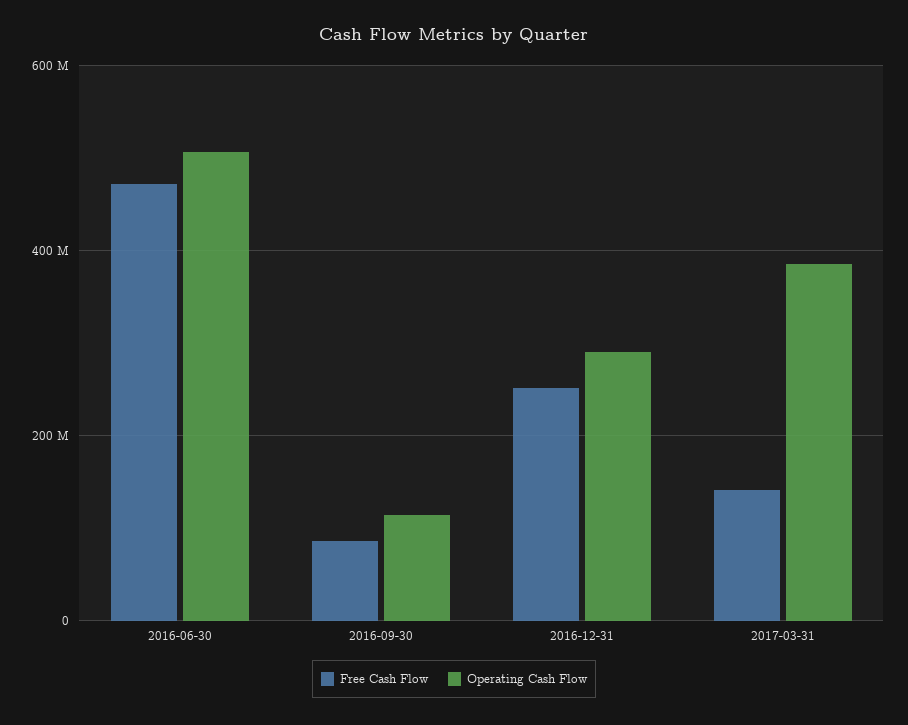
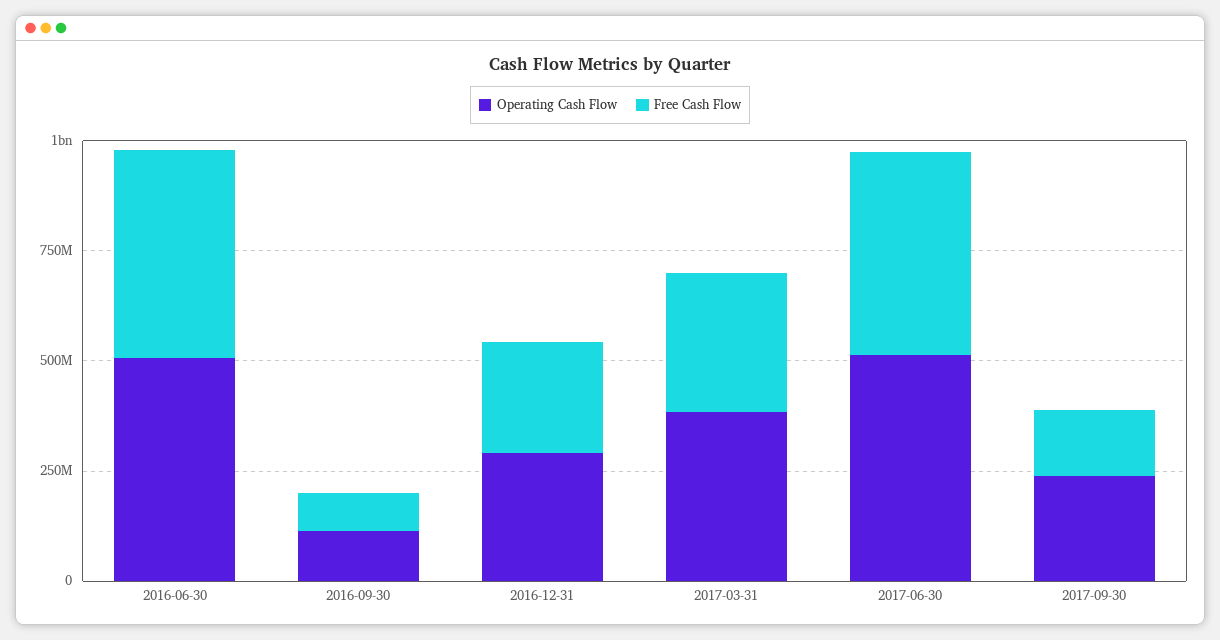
Free Cash Flow, 2017-03-31: 140000000 -> 300000000
Operating Cash Flow, 2017-06-30: none -> 500000000
Free Cash Flow, 2017-06-30: none -> 450000000
Operating Cash Flow, 2017-09-30: none -> 250000000
Free Cash Flow, 2017-09-30: none -> 150000000

